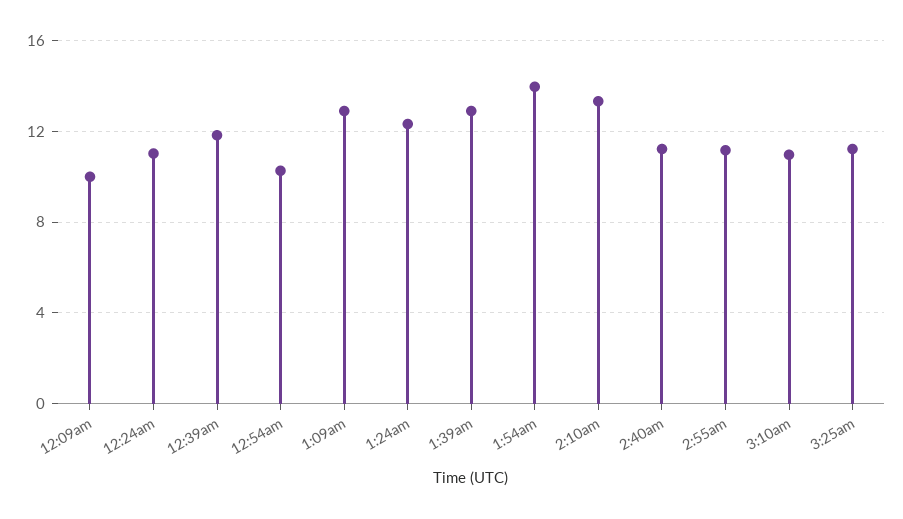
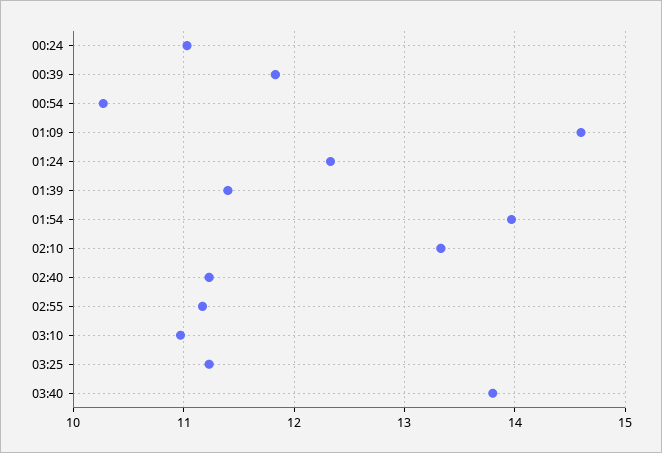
12:09am: 10 -> none
1:09am: 13 -> 14.6
1:39am: 13 -> 11.4
03:40: none -> 13.8

